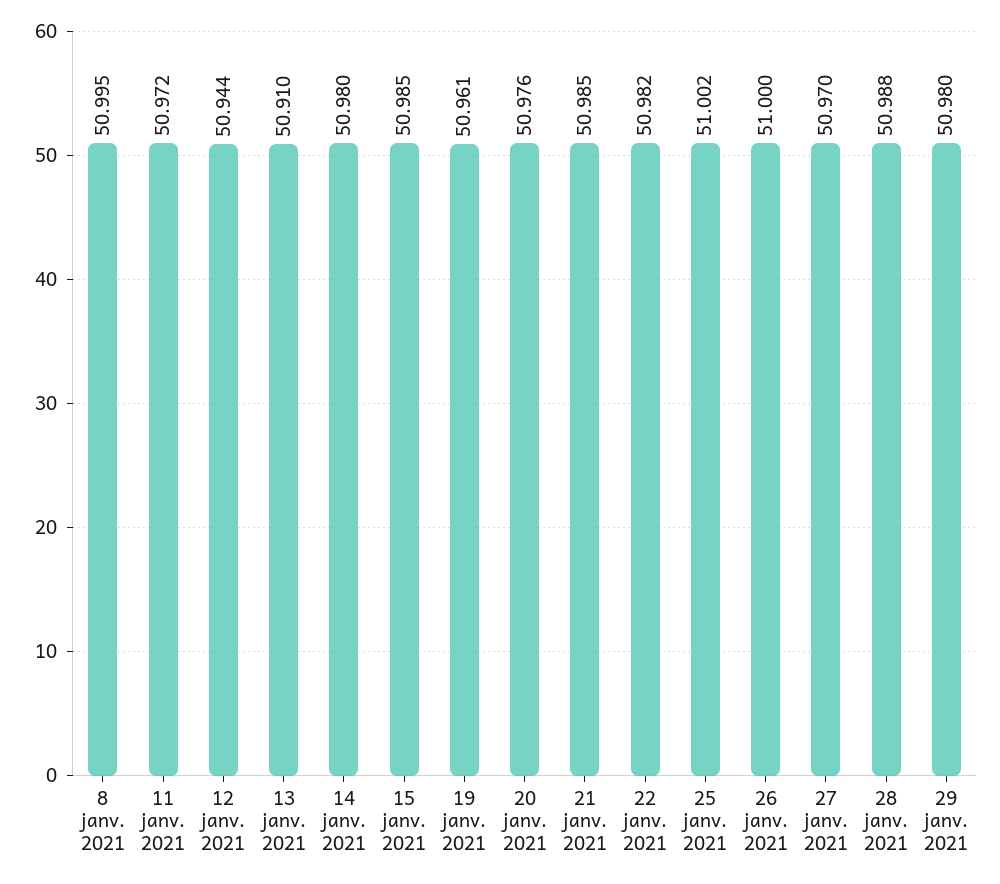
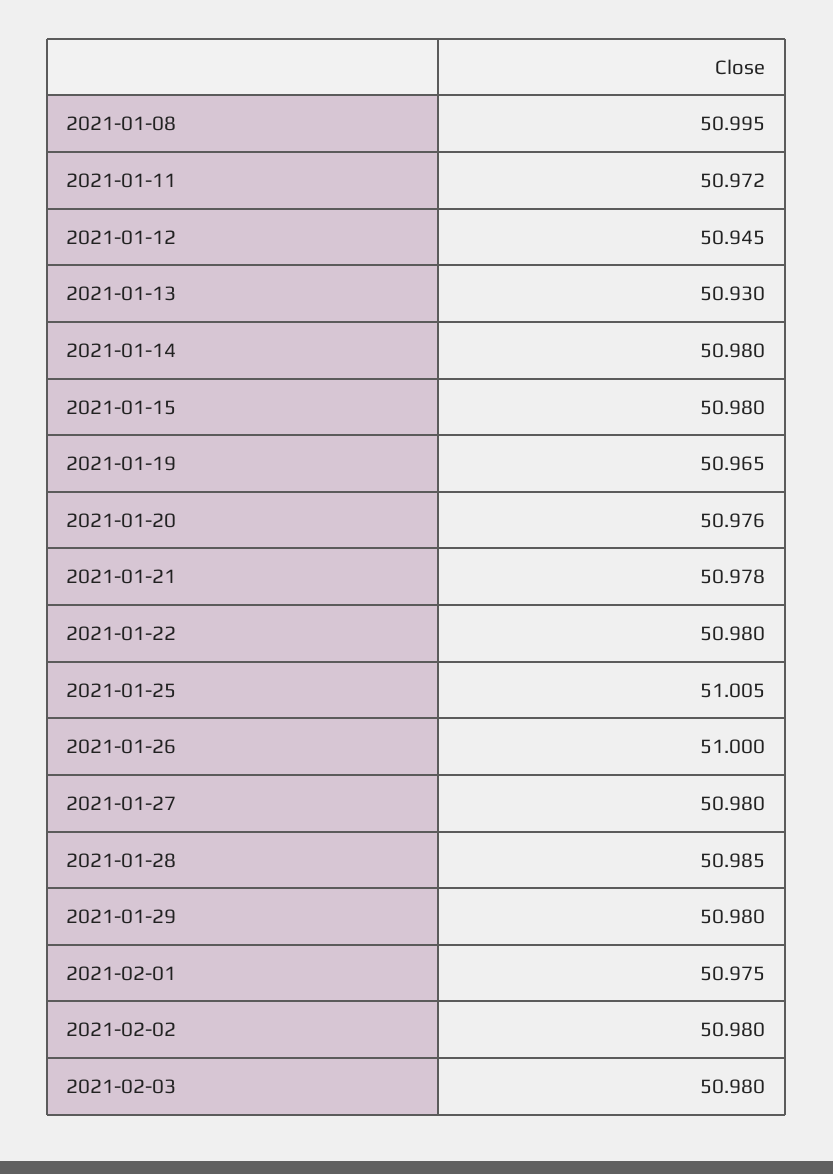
12 janv. 2021: 50.944 -> 50.945
13 janv. 2021: 50.91 -> 50.93
15 janv. 2021: 50.985 -> 50.98
19 janv. 2021: 50.961 -> 50.965
21 janv. 2021: 50.985 -> 50.978
22 janv. 2021: 50.982 -> 50.98
25 janv. 2021: 51.002 -> 51.005
27 janv. 2021: 50.97 -> 50.98
28 janv. 2021: 50.988 -> 50.985
2021-02-01: none -> 50.975
2021-02-02: none -> 50.98
2021-02-03: none -> 50.98

